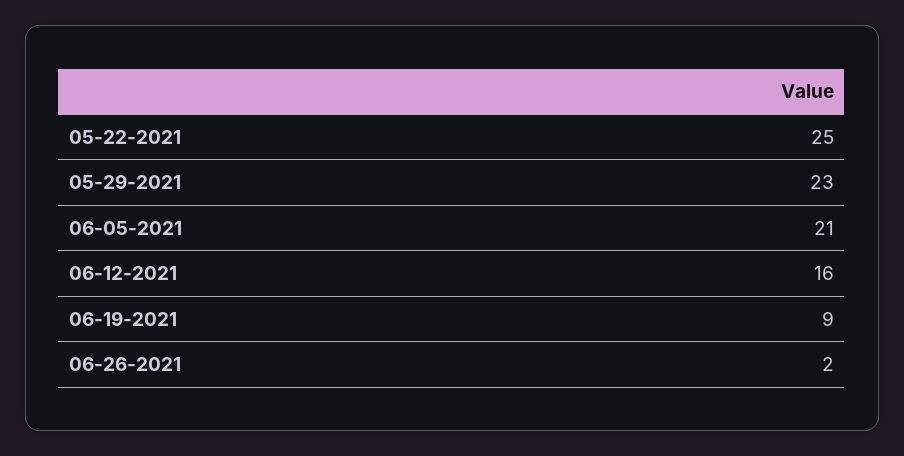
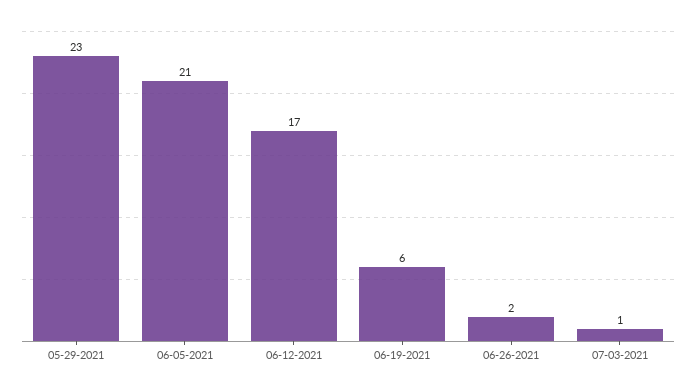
05-22-2021: 25 -> none
06-12-2021: 16 -> 17
06-19-2021: 9 -> 6
07-03-2021: none -> 1

